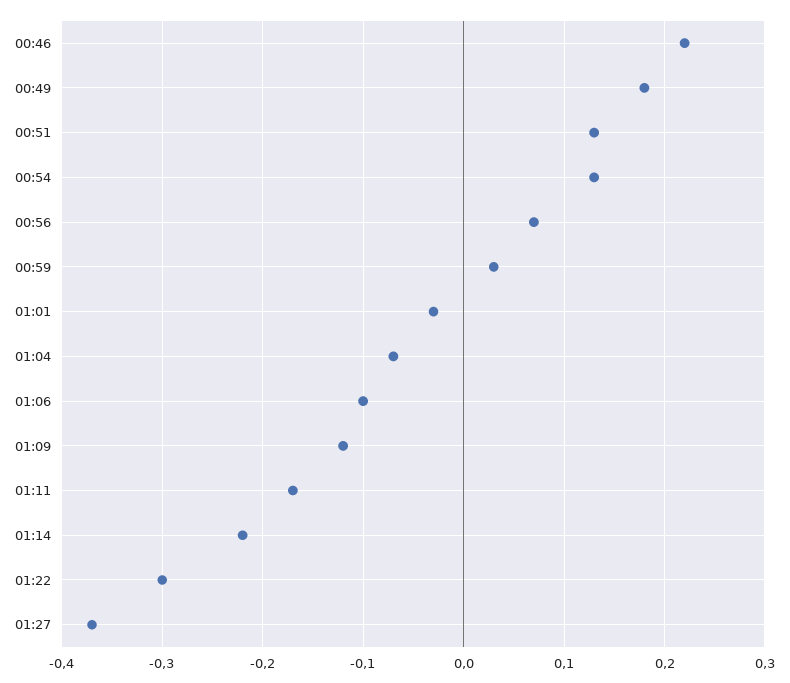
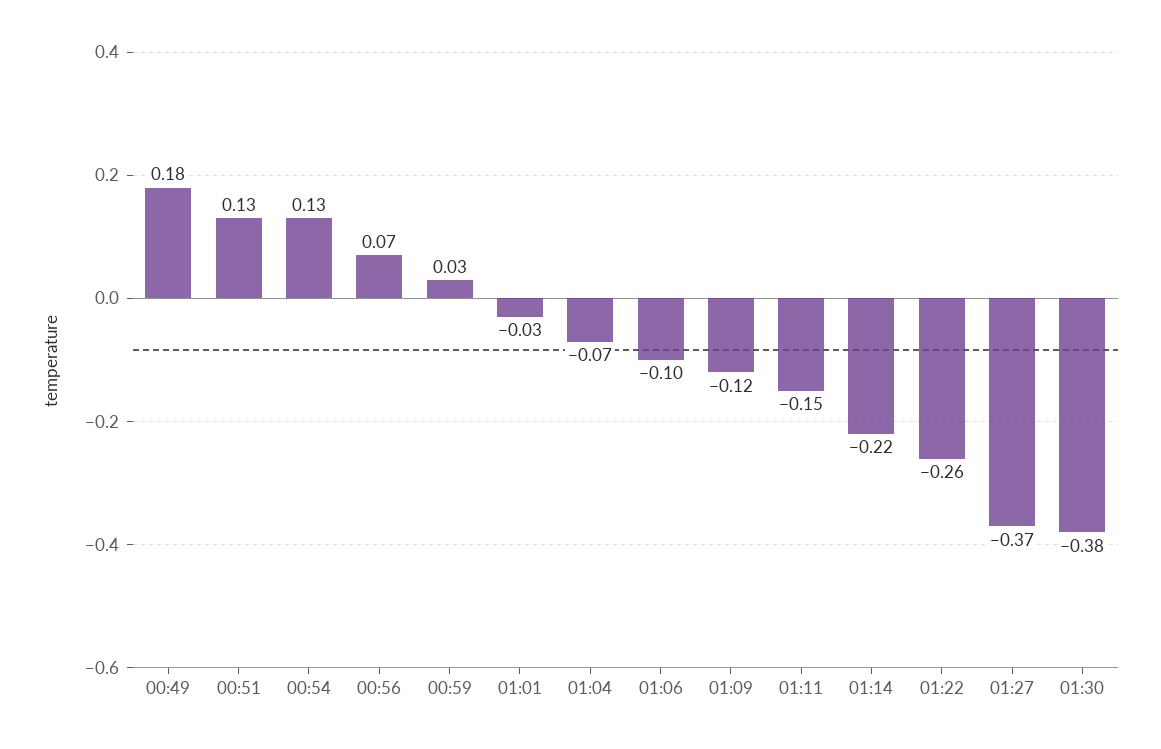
00:46: 0.22 -> none
01:11: -0.17 -> -0.15
01:22: -0.3 -> -0.26
01:30: none -> -0.38

